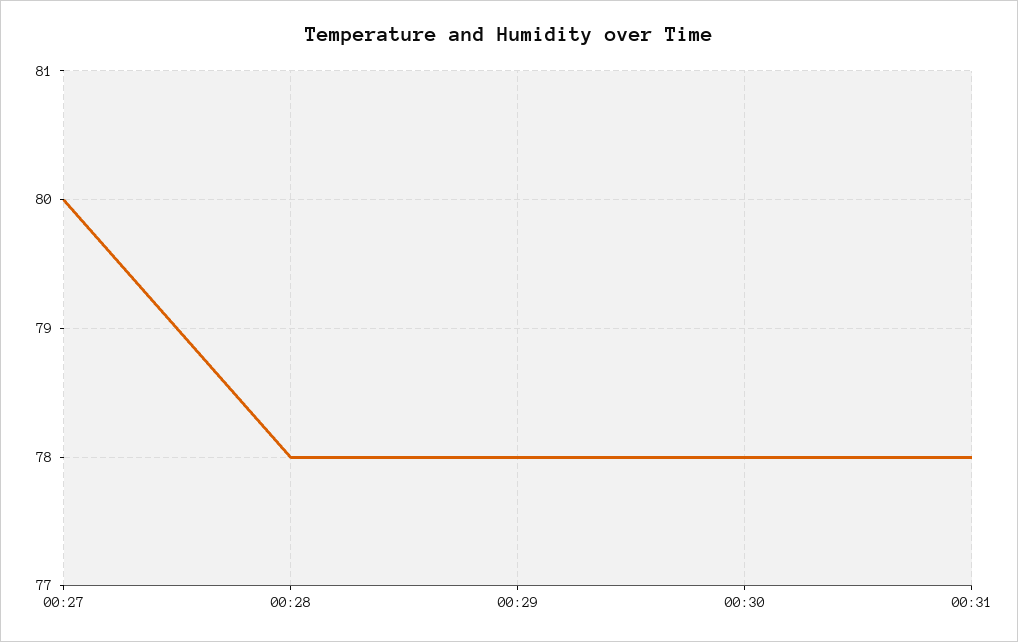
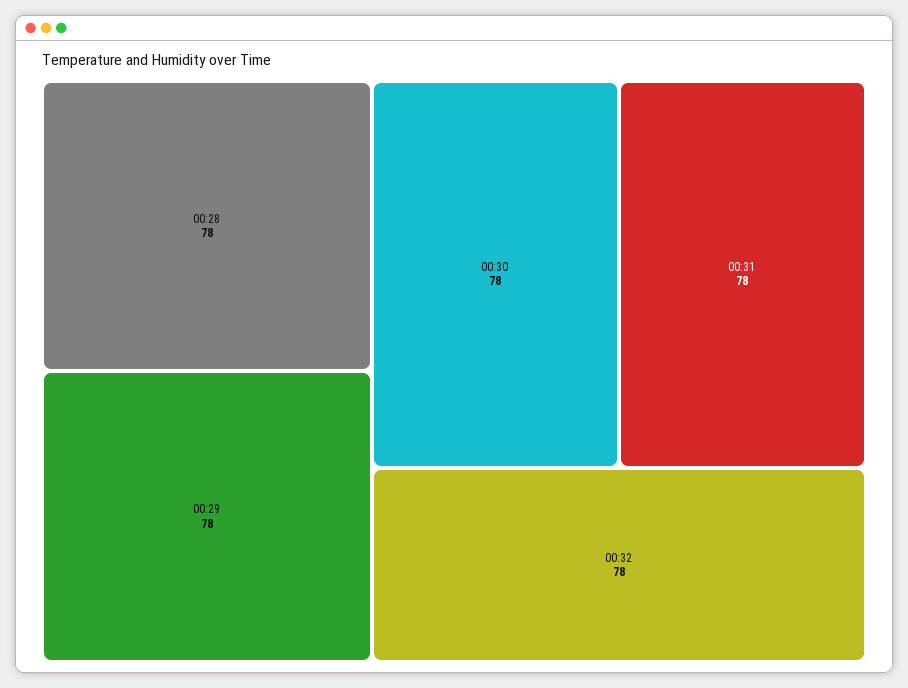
00:27: 80 -> none
00:32: none -> 78

